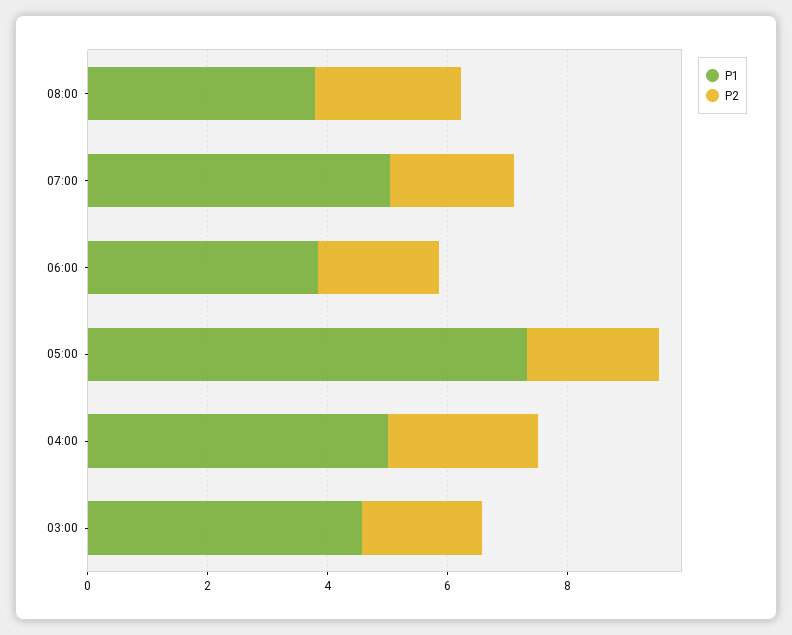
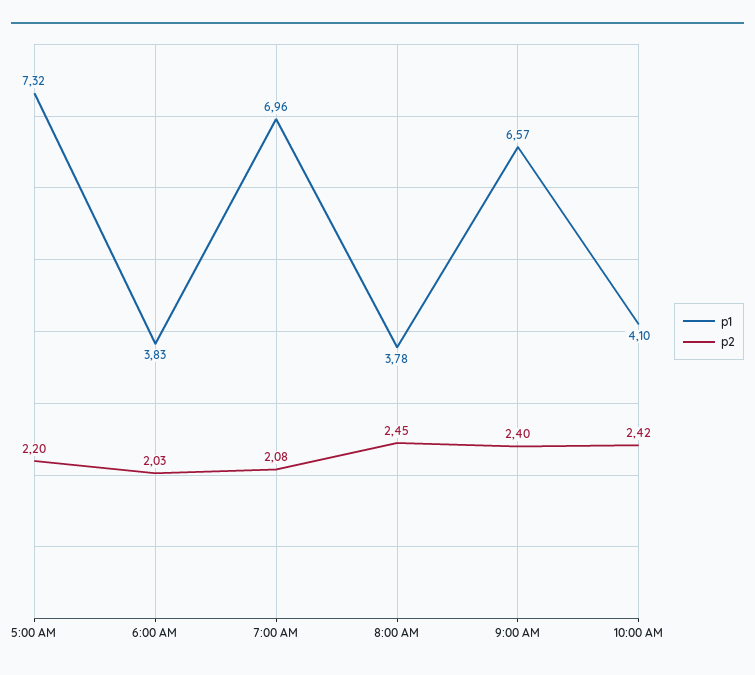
P1, 07:00: 5 -> 6.96
P1, 04:00: 5 -> none
P2, 04:00: 2.5 -> none
P1, 03:00: 4.5 -> none
P2, 03:00: 2 -> none
P1, 9:00 AM: none -> 6.57
P2, 9:00 AM: none -> 2.4
P1, 10:00 AM: none -> 4.1
P2, 10:00 AM: none -> 2.42

